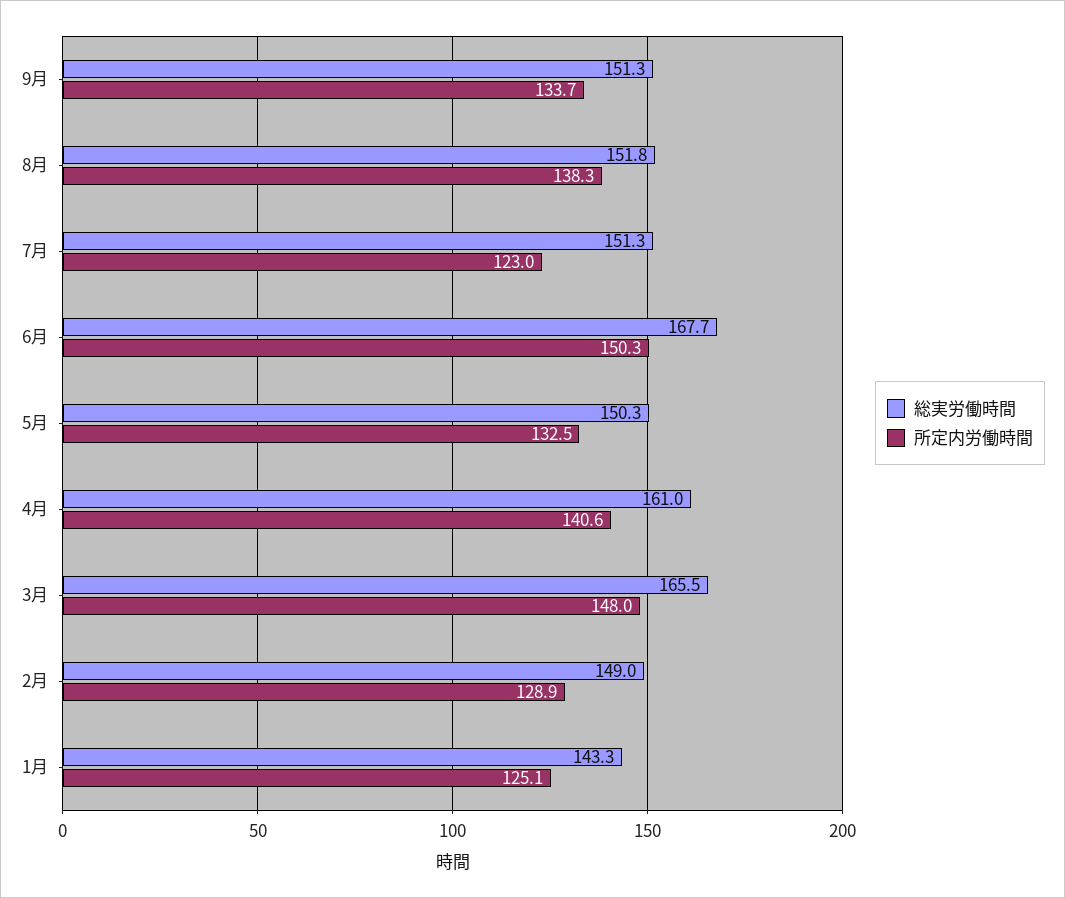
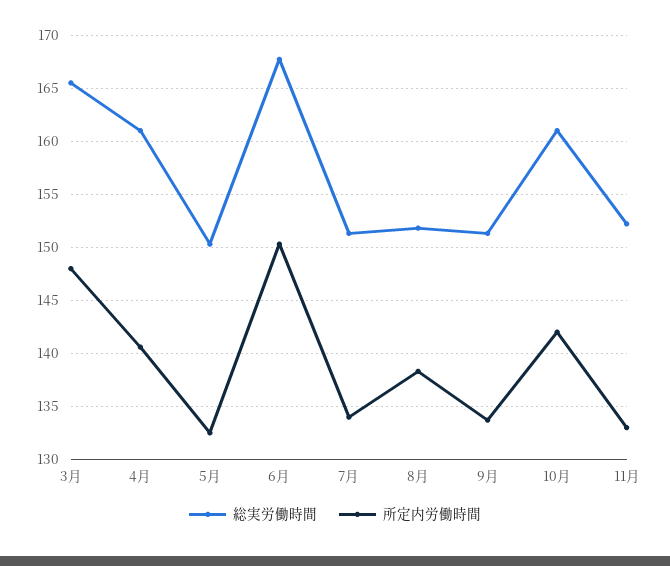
所定内労働時間, 7月: 123 -> 134
総実労働時間, 2月: 149 -> none
所定内労働時間, 2月: 128.9 -> none
総実労働時間, 1月: 143.3 -> none
所定内労働時間, 1月: 125.1 -> none
総実労働時間, 10月: none -> 161
所定内労働時間, 10月: none -> 142
総実労働時間, 11月: none -> 152
所定内労働時間, 11月: none -> 133

